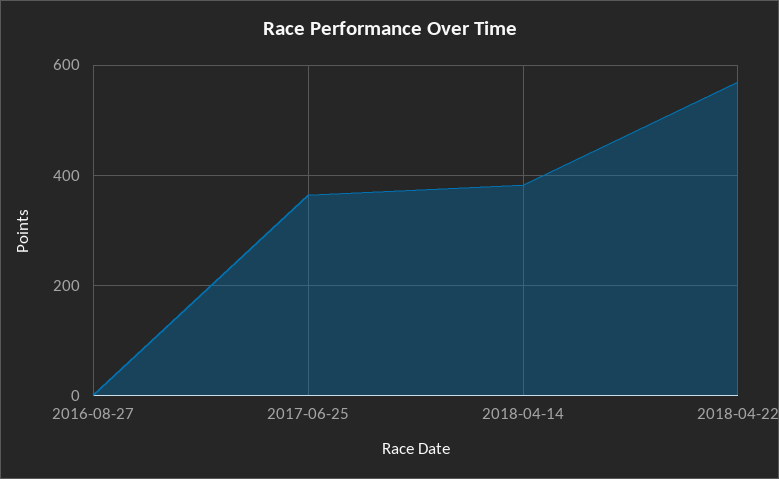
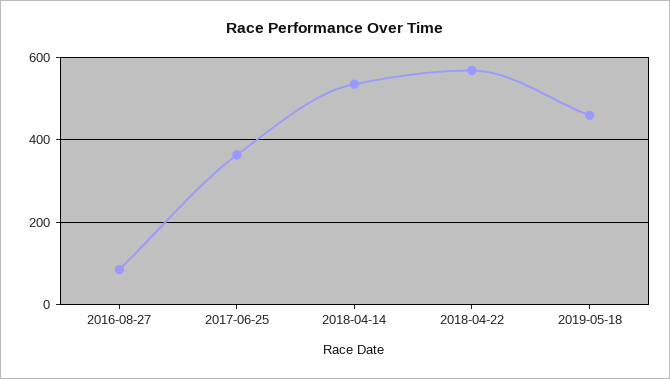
2016-08-27: 0 -> 80
2018-04-14: 380 -> 540
2019-05-18: none -> 460

